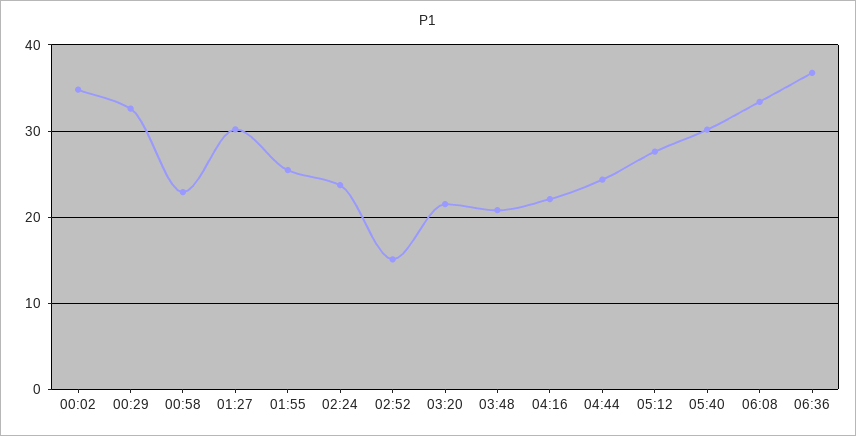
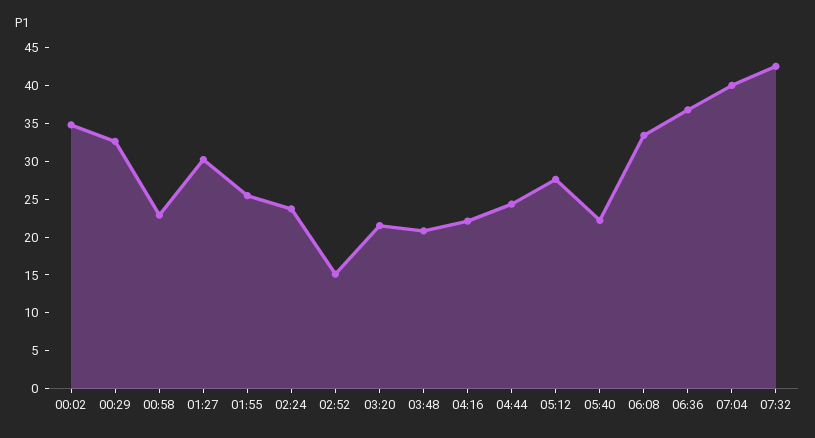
05:40: 30 -> 22.5
07:04: none -> 40
07:32: none -> 42.5

